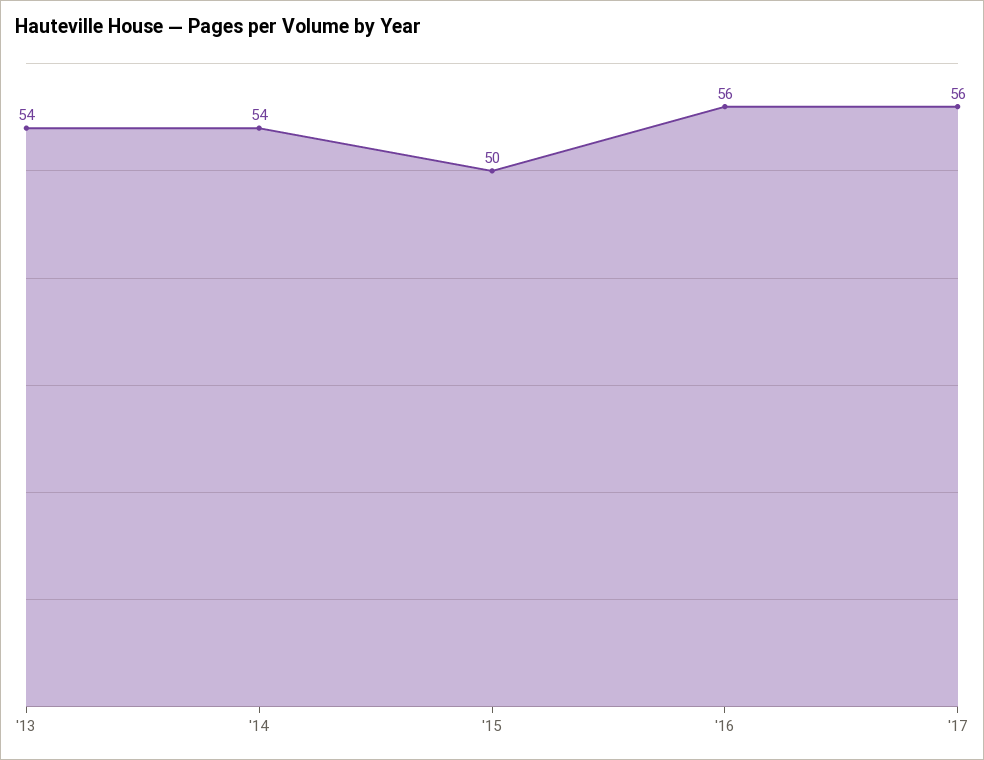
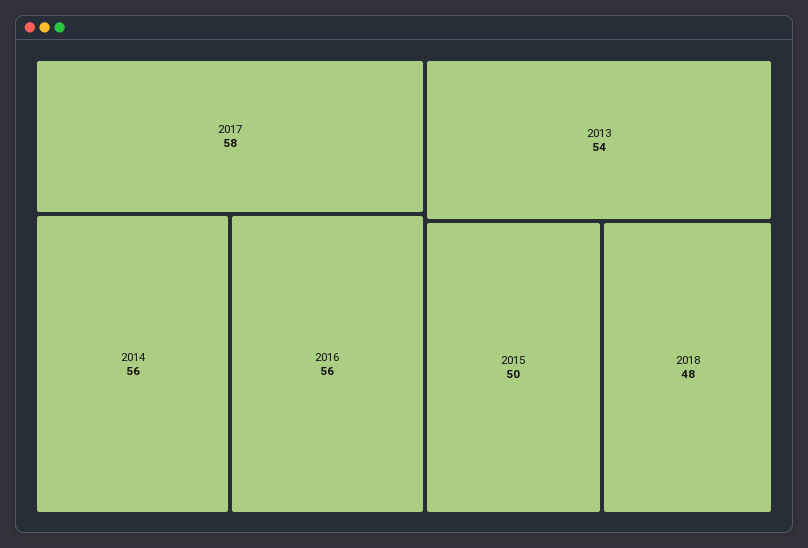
'14: 54 -> 56
'17: 56 -> 58
2018: none -> 48

